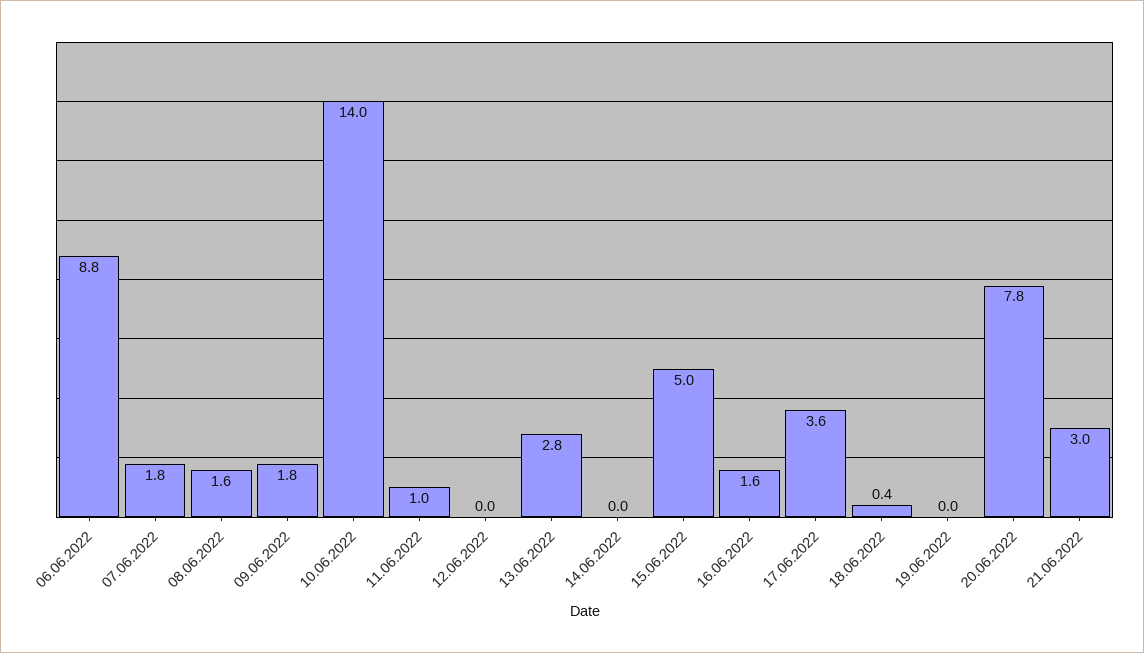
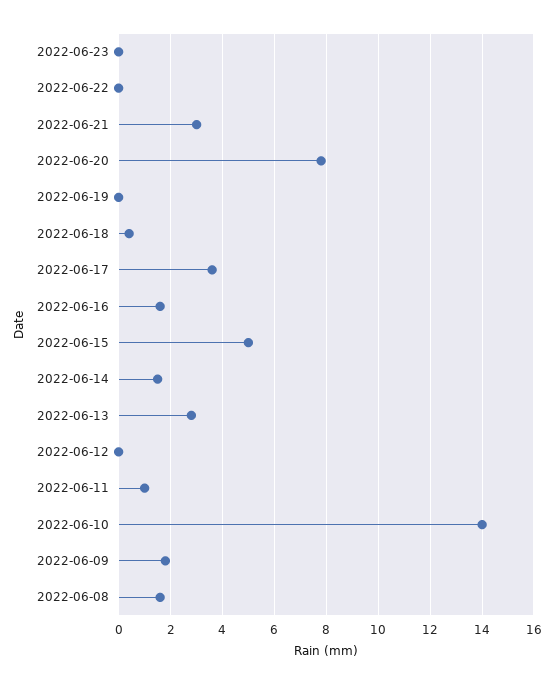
06.06.2022: 8.8 -> none
07.06.2022: 1.8 -> none
14.06.2022: 0 -> 1.5
2022-06-23: none -> 0
2022-06-22: none -> 0

